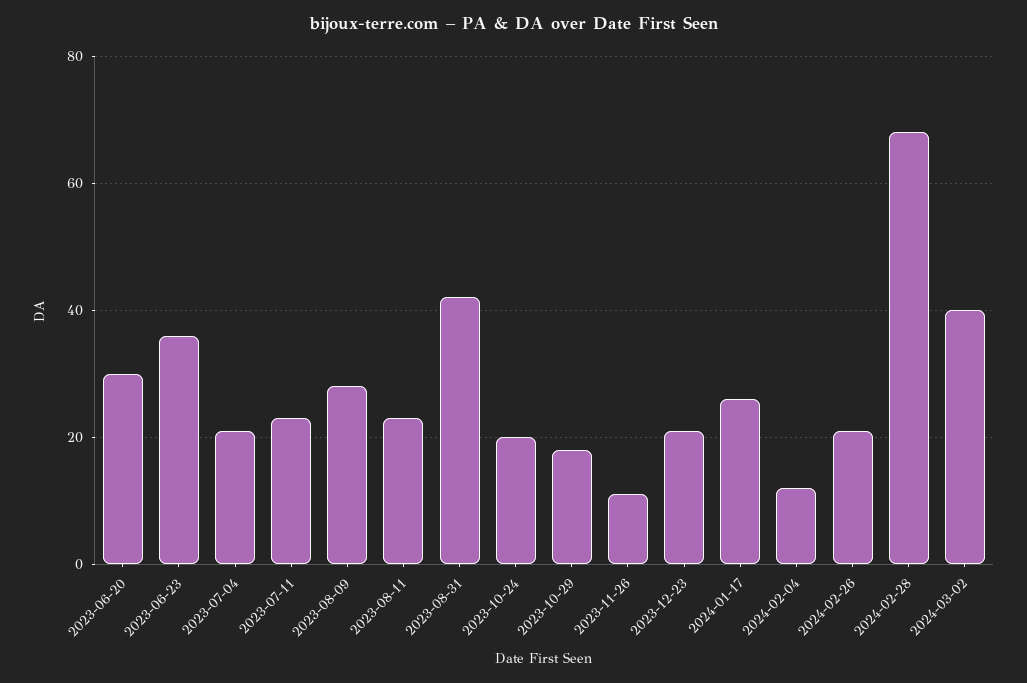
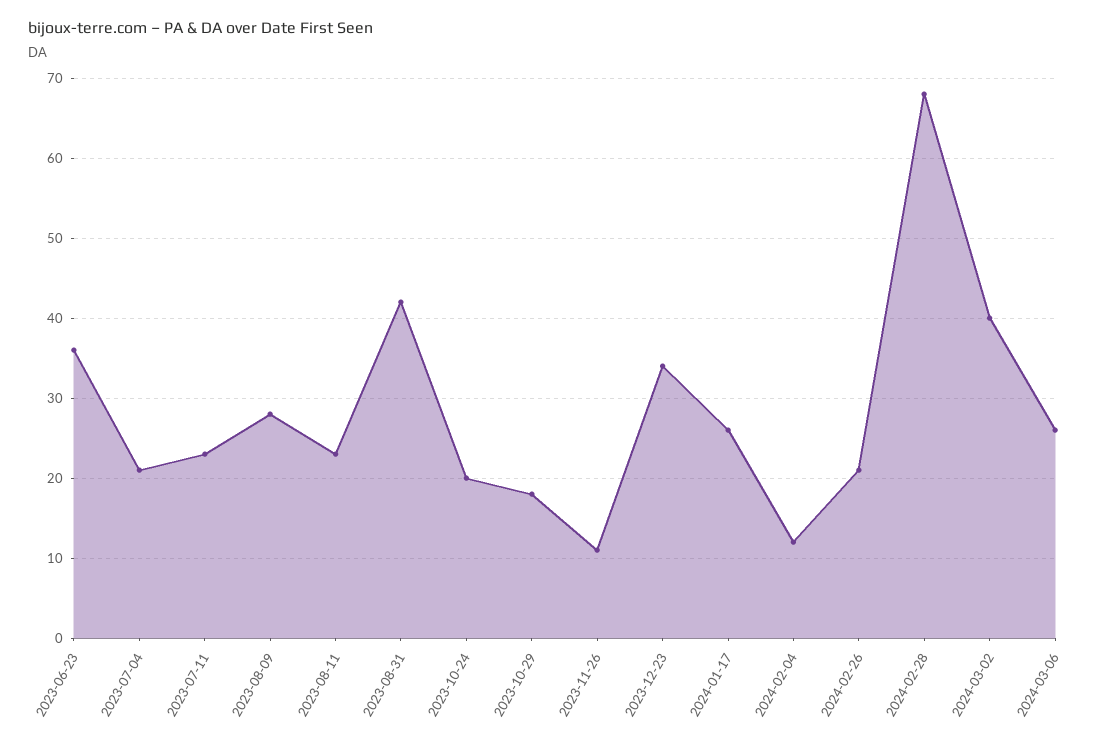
2023-06-20: 30 -> none
2023-12-23: 20 -> 34
2024-03-06: none -> 26

